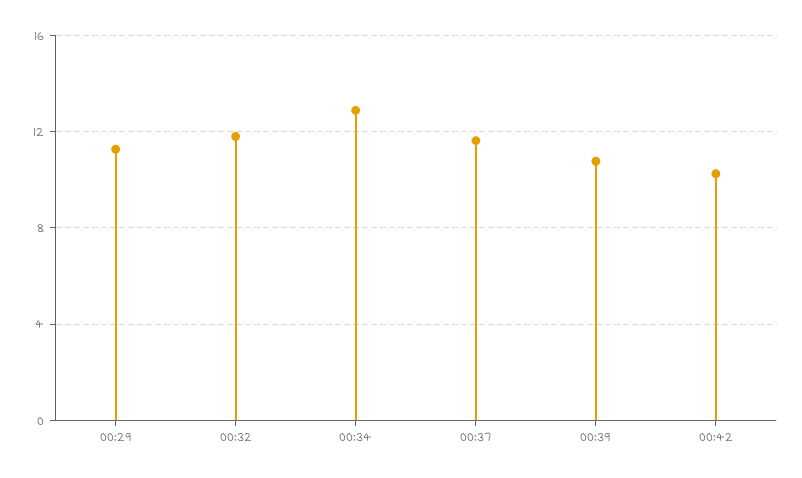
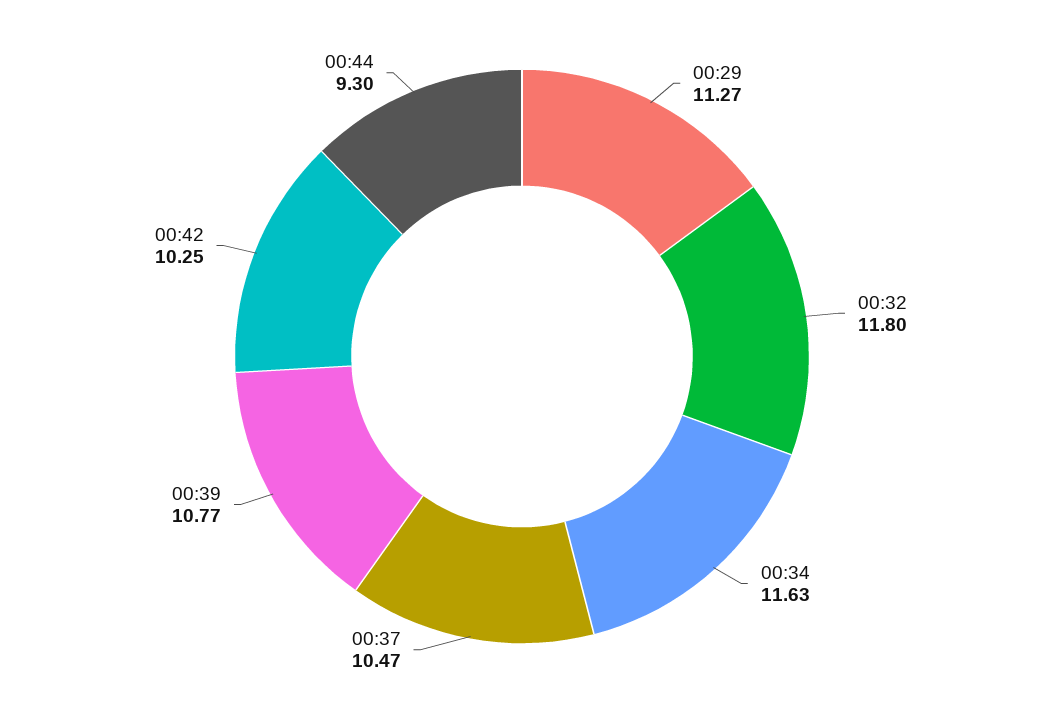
00:34: 13 -> 11.63
00:37: 11.5 -> 10.47
00:44: none -> 9.3

